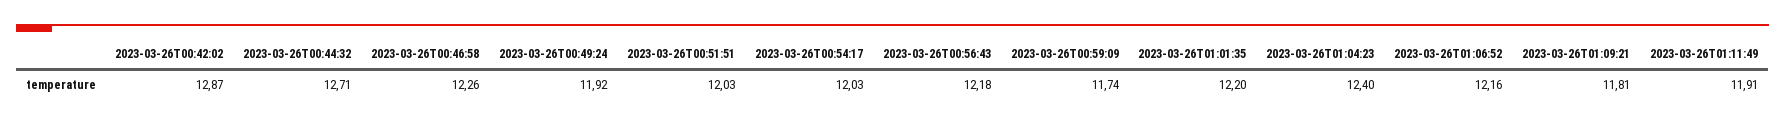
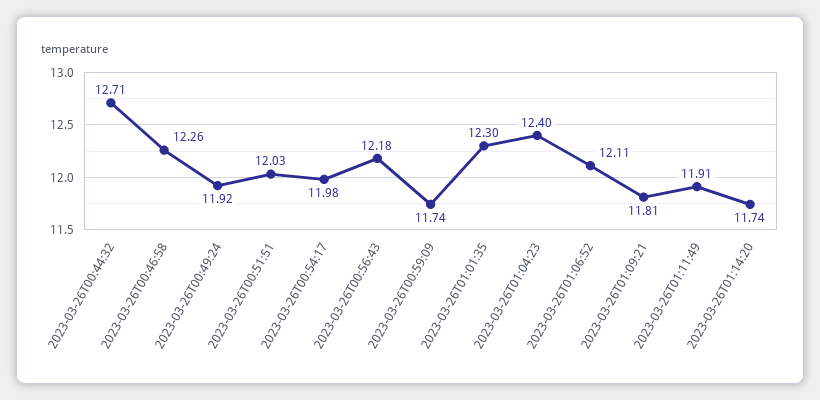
2023-03-26T00:42:02: 12.87 -> none
2023-03-26T00:54:17: 12.03 -> 11.98
2023-03-26T01:01:35: 12.2 -> 12.3
2023-03-26T01:06:52: 12.16 -> 12.11
2023-03-26T01:14:20: none -> 11.74

